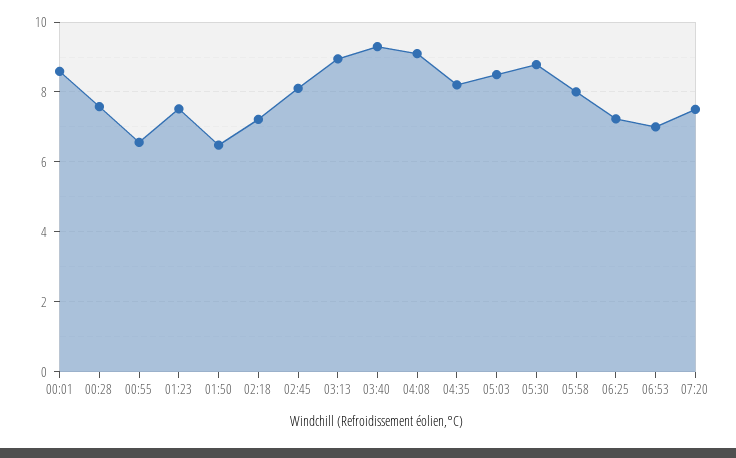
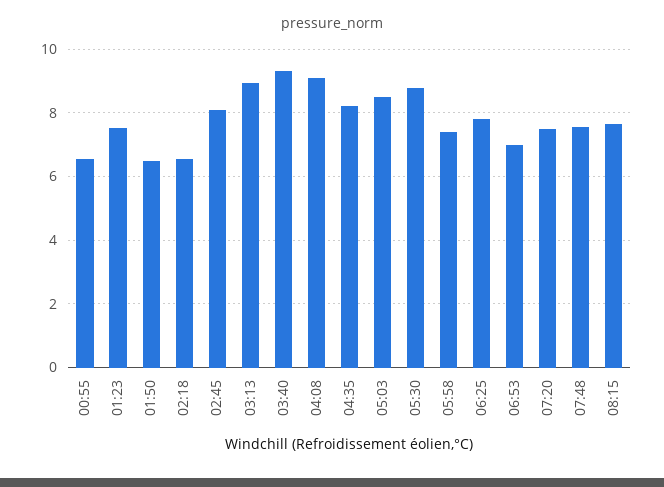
00:01: 8.6 -> none
00:28: 7.6 -> none
02:18: 7.2 -> 6.6
05:58: 8 -> 7.4
06:25: 7.2 -> 7.8
07:48: none -> 7.6
08:15: none -> 7.6

